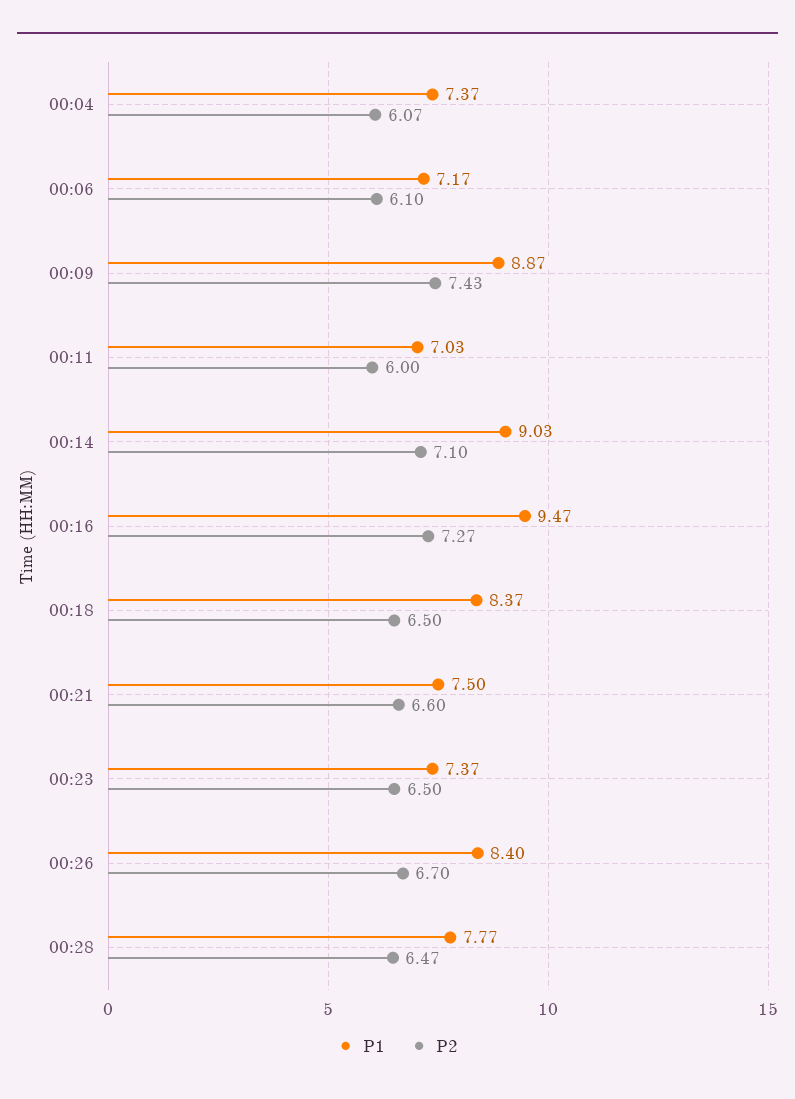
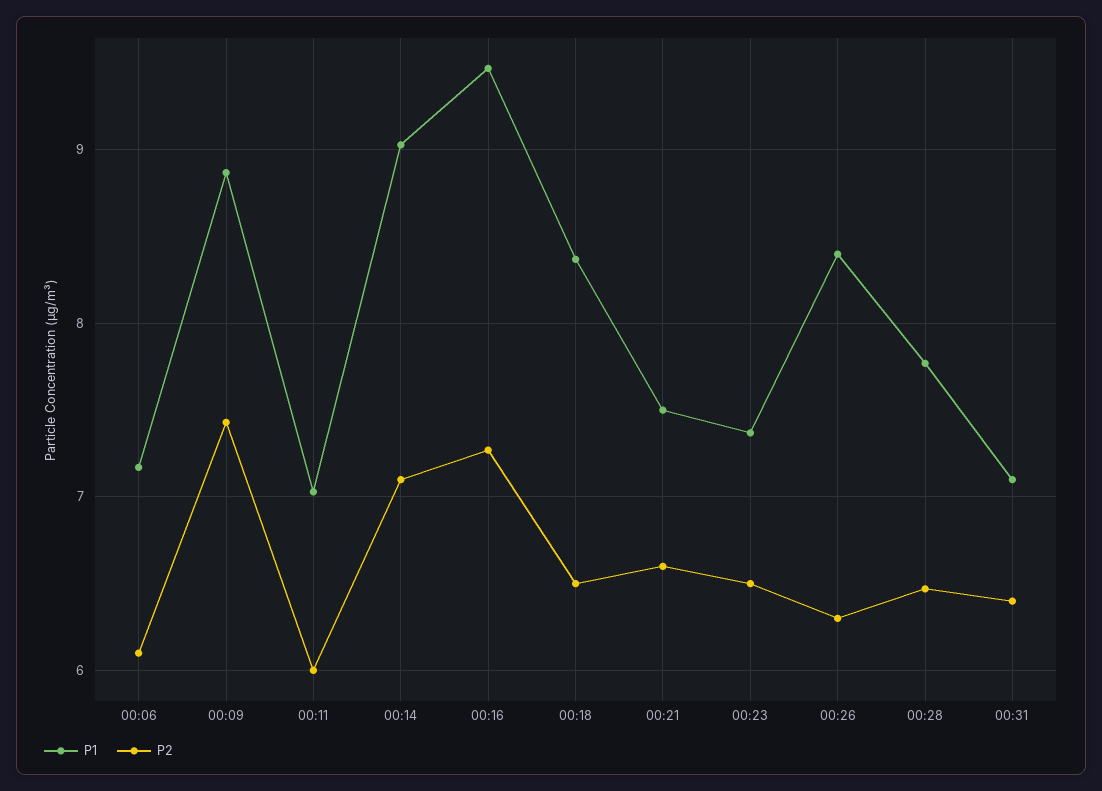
P1, 00:04: 7.37 -> none
P2, 00:04: 6.07 -> none
P2, 00:26: 6.7 -> 6.3
P1, 00:31: none -> 7.1
P2, 00:31: none -> 6.4

